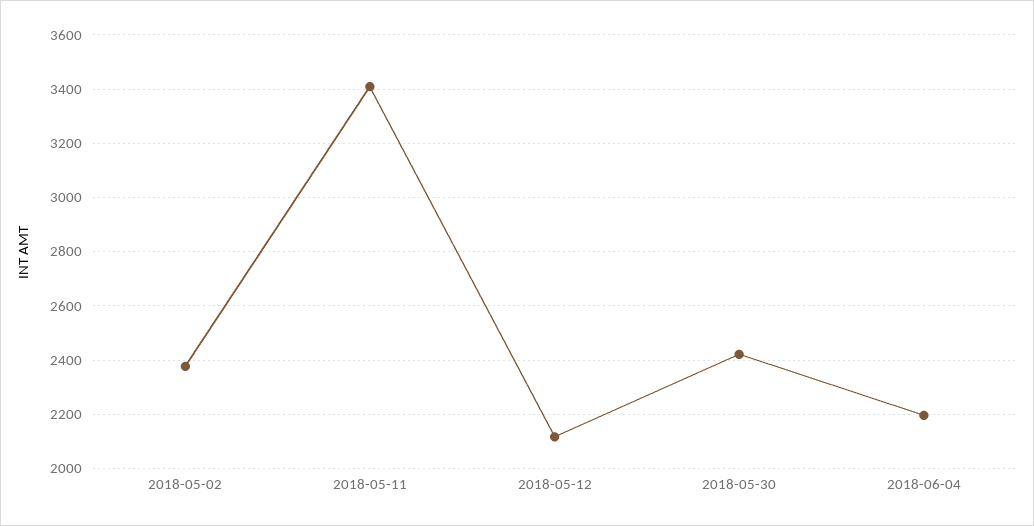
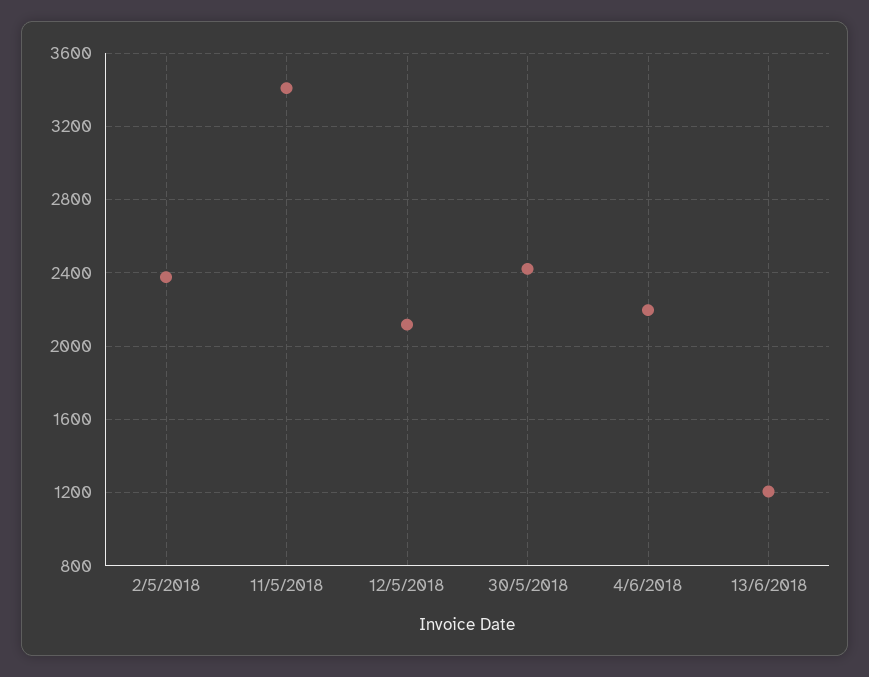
13/6/2018: none -> 1200

